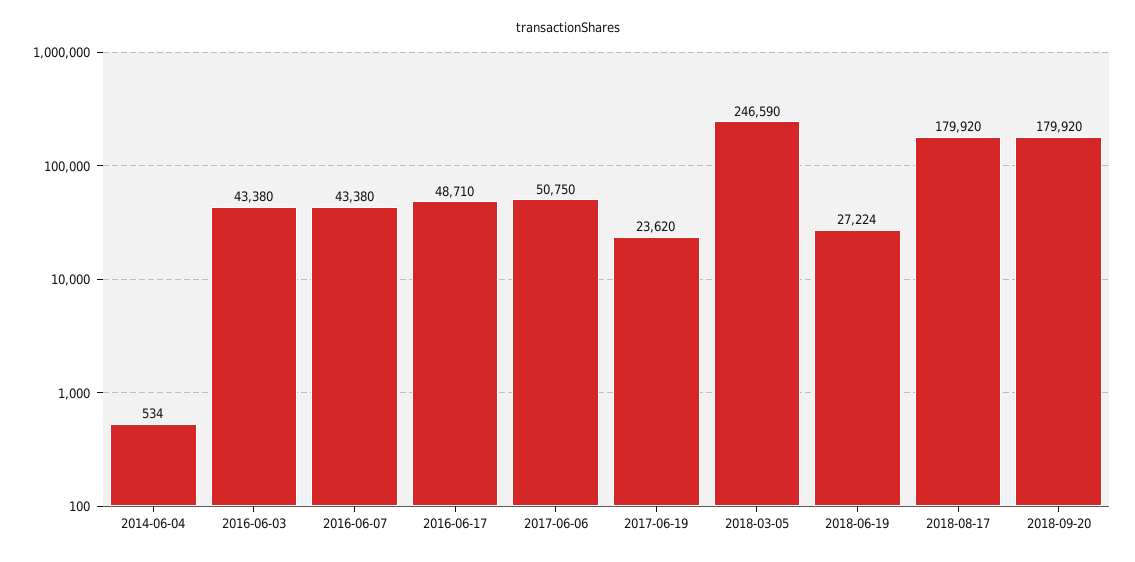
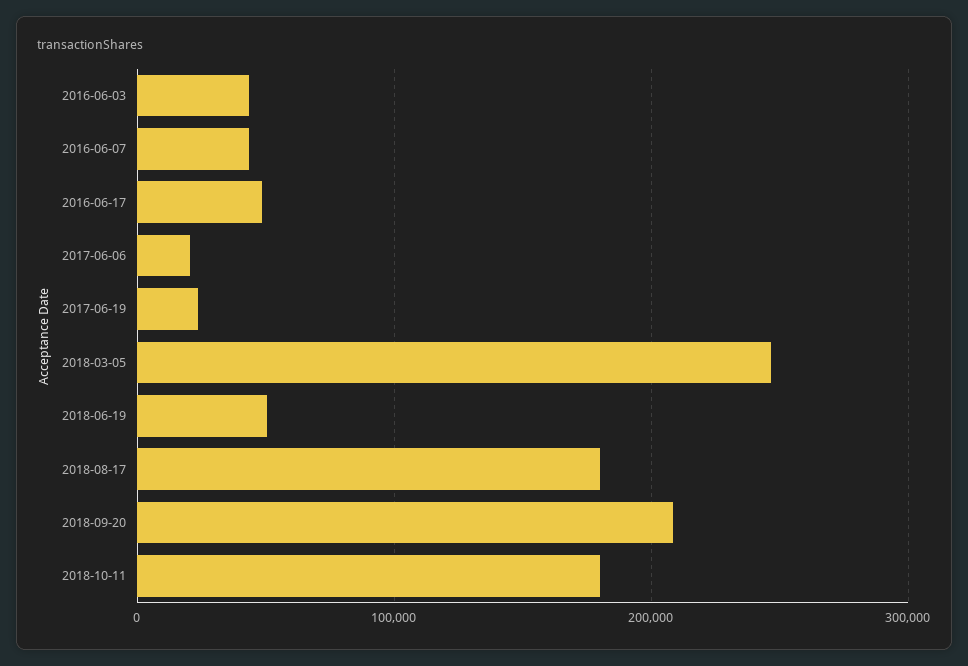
2014-06-04: 534 -> none
2017-06-06: 50750 -> 20000
2018-06-19: 27224 -> 50000
2018-09-20: 179920 -> 210000
2018-10-11: none -> 180000

